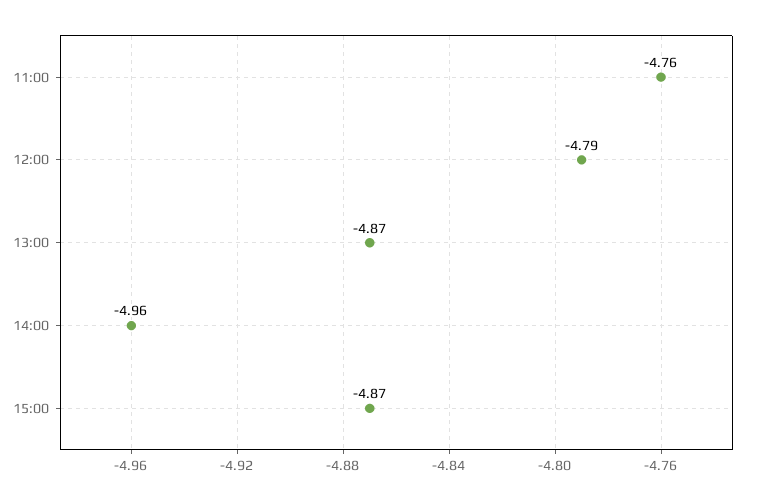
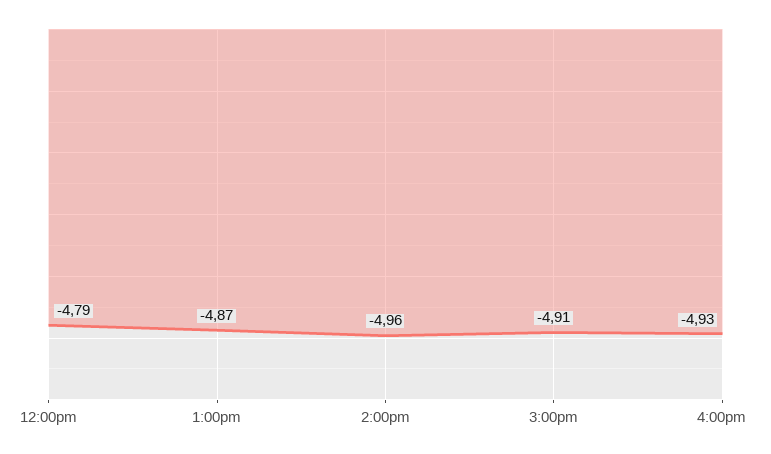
11:00: -4.76 -> none
15:00: -4.87 -> -4.91
4:00pm: none -> -4.93

